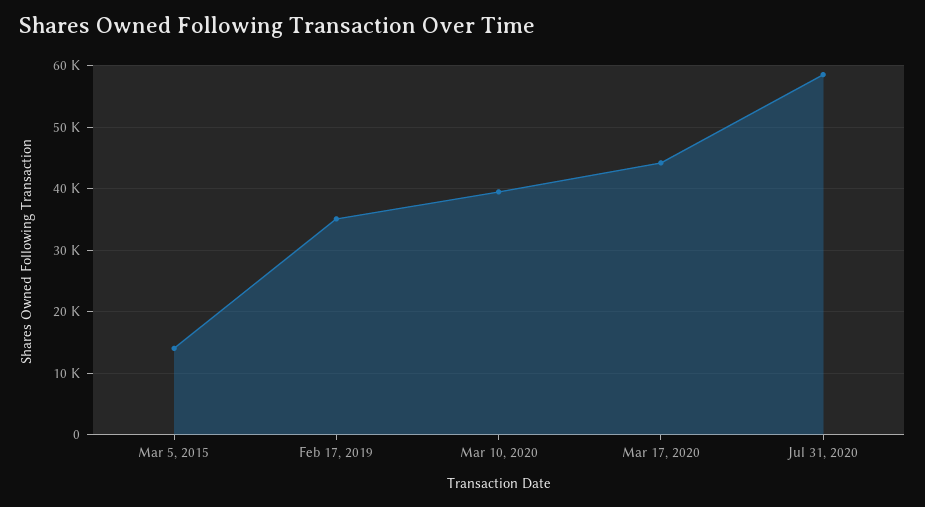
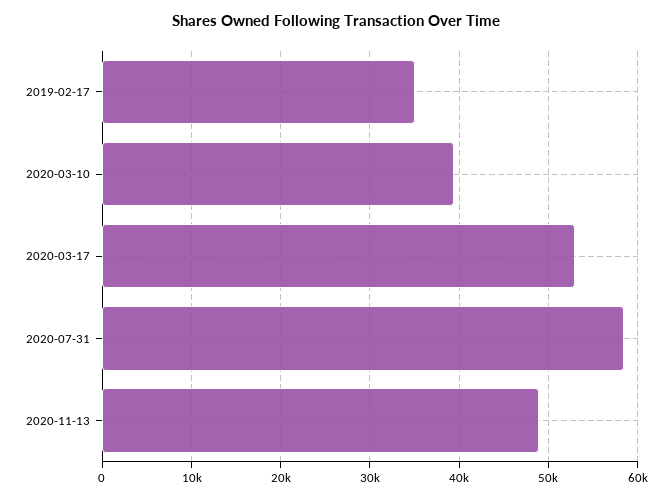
Mar 5, 2015: 14000 -> none
Mar 17, 2020: 44000 -> 53000
2020-11-13: none -> 49000

